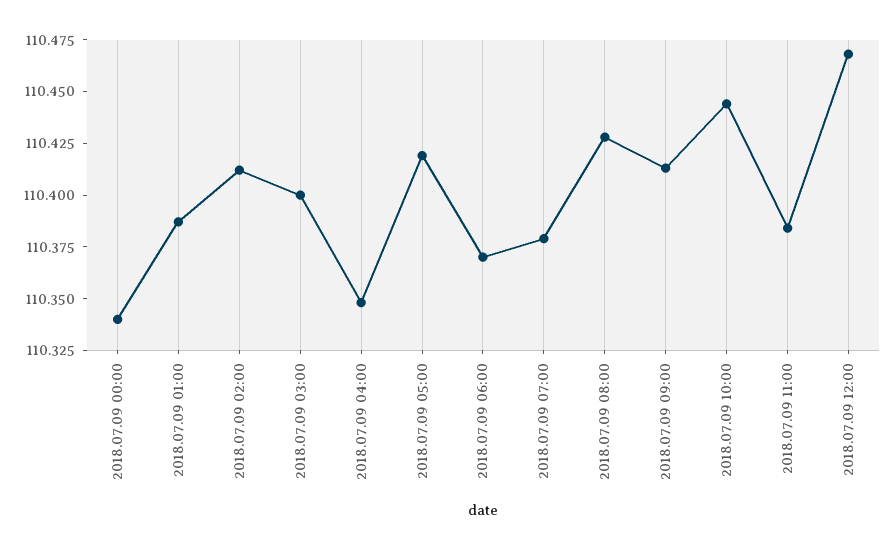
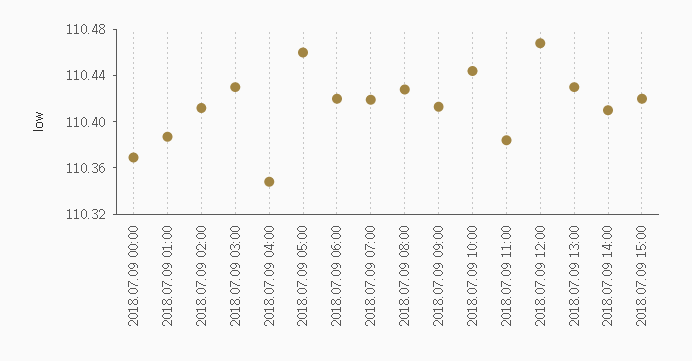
2018.07.09 00:00: 110.34 -> 110.37
2018.07.09 03:00: 110.4 -> 110.43
2018.07.09 05:00: 110.42 -> 110.46
2018.07.09 06:00: 110.37 -> 110.42
2018.07.09 07:00: 110.38 -> 110.42
2018.07.09 13:00: none -> 110.43
2018.07.09 14:00: none -> 110.41
2018.07.09 15:00: none -> 110.42

